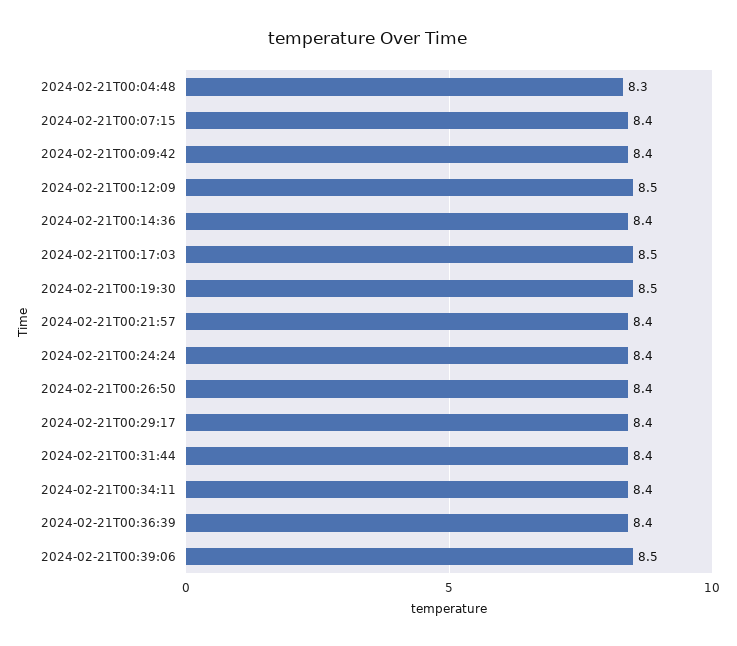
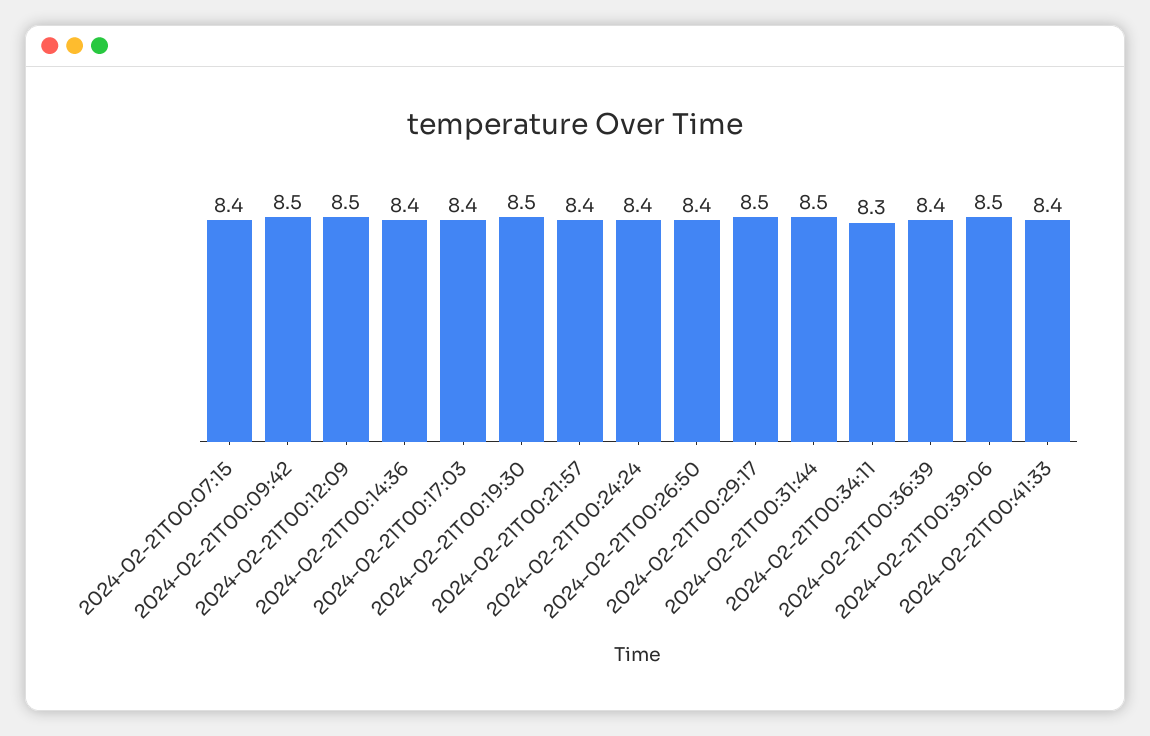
2024-02-21T00:04:48: 8.3 -> none
2024-02-21T00:09:42: 8.4 -> 8.5
2024-02-21T00:17:03: 8.5 -> 8.4
2024-02-21T00:29:17: 8.4 -> 8.5
2024-02-21T00:31:44: 8.4 -> 8.5
2024-02-21T00:34:11: 8.4 -> 8.3
2024-02-21T00:41:33: none -> 8.4

